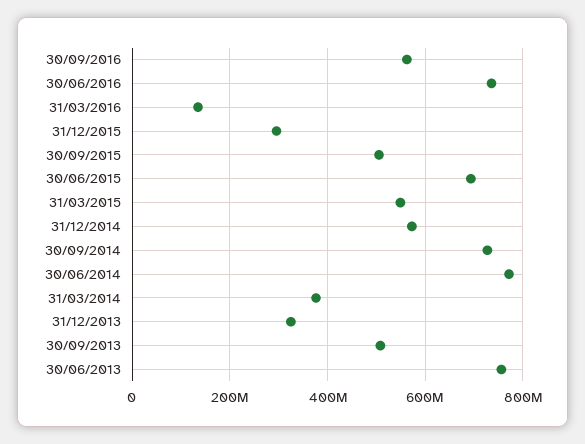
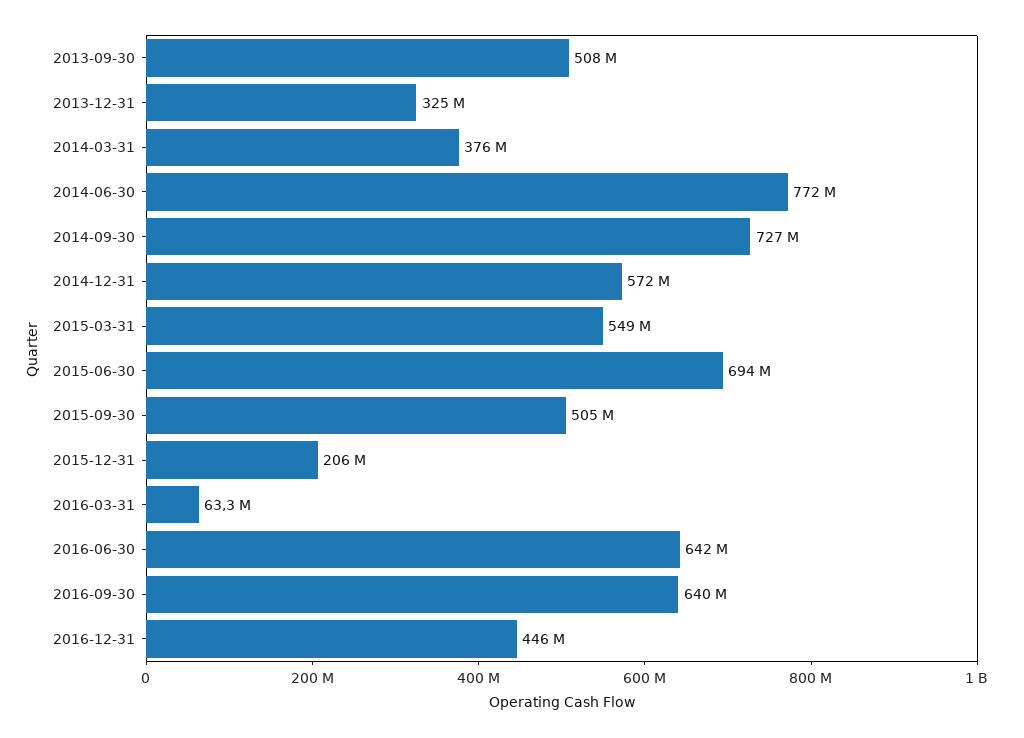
30/09/2016: 560000000 -> 640000000
30/06/2016: 740000000 -> 642000000
31/03/2016: 140000000 -> 63300000
31/12/2015: 300000000 -> 206000000
30/06/2013: 760000000 -> none
2016-12-31: none -> 446000000

